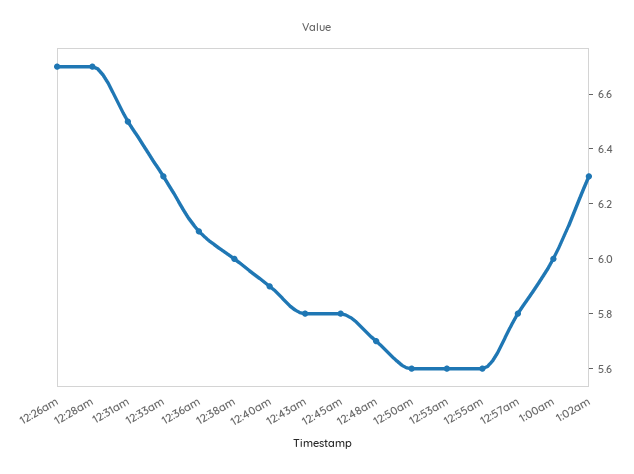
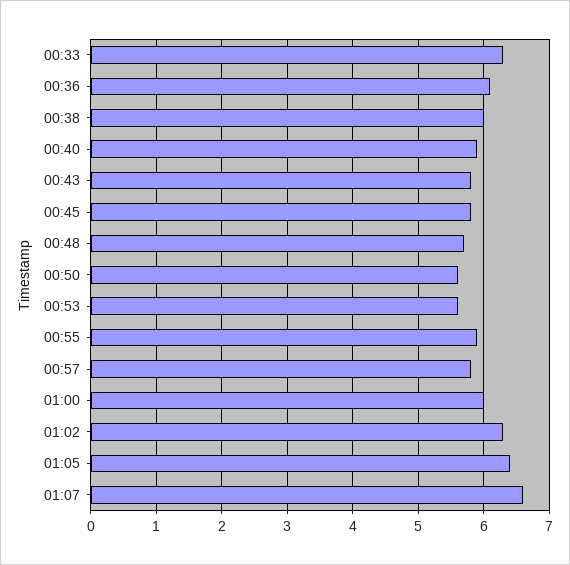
12:26am: 6.7 -> none
12:28am: 6.7 -> none
12:31am: 6.5 -> none
12:55am: 5.6 -> 5.9
01:05: none -> 6.4
01:07: none -> 6.6

